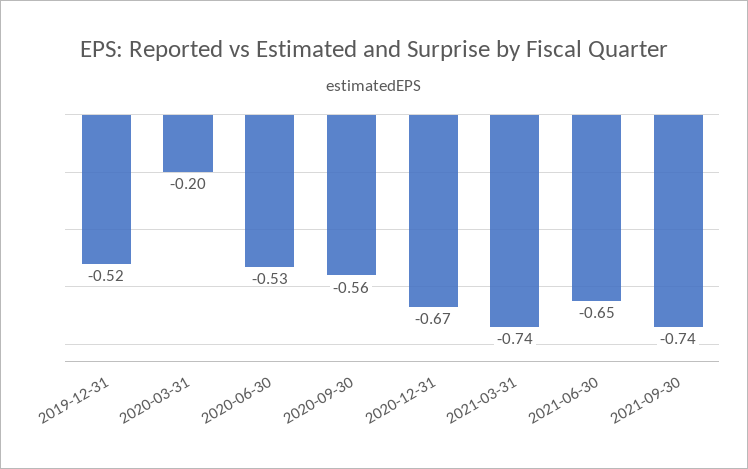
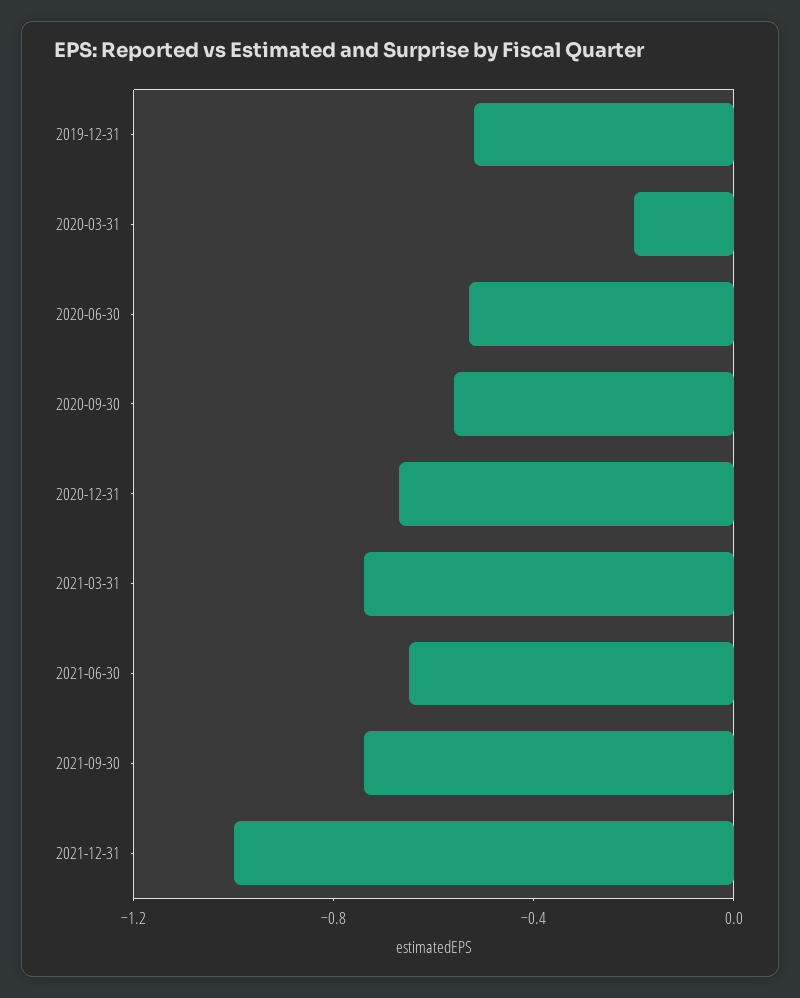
2021-12-31: none -> -1

